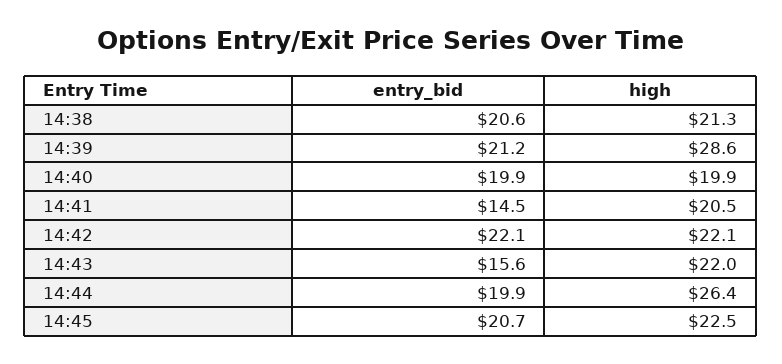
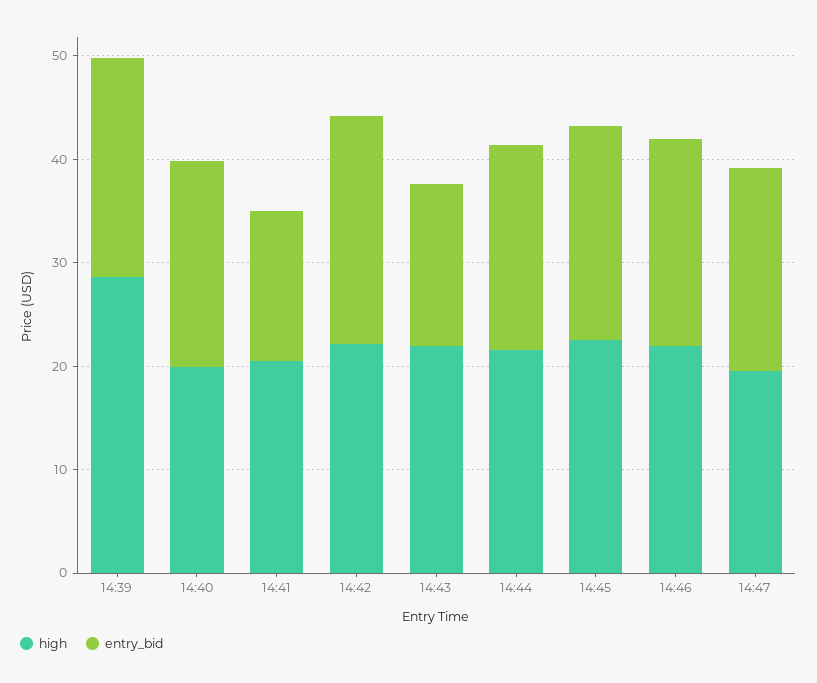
entry_bid, 14:38: 20.6 -> none
high, 14:38: 21.3 -> none
high, 14:44: 26.4 -> 22
high, 14:46: none -> 22
entry_bid, 14:46: none -> 20
high, 14:47: none -> 20
entry_bid, 14:47: none -> 20

